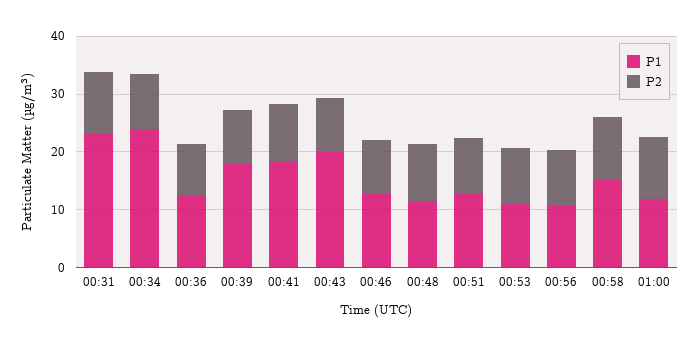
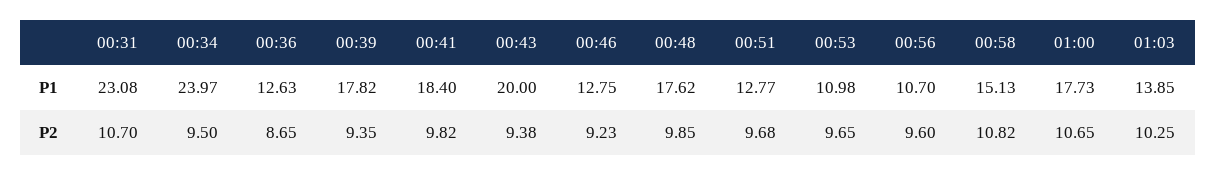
P1, 00:48: 12 -> 17.62
P1, 01:00: 12 -> 17.73
P1, 01:03: none -> 13.85
P2, 01:03: none -> 10.25

